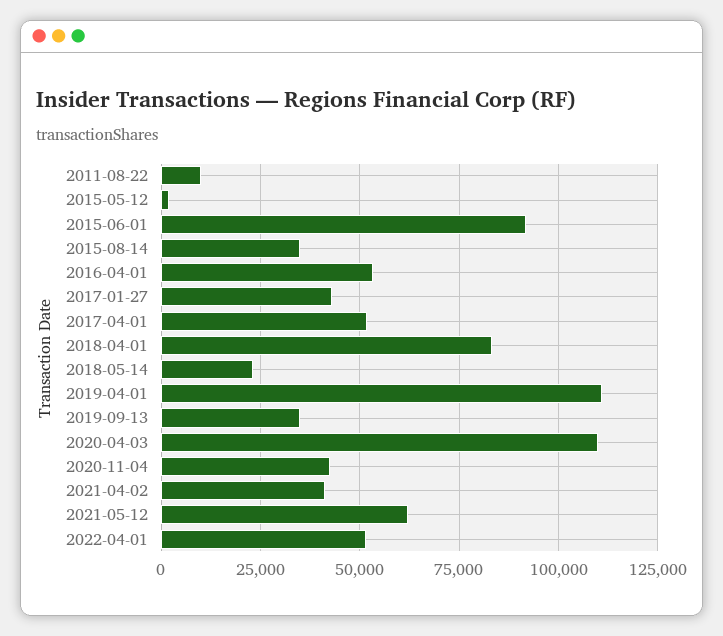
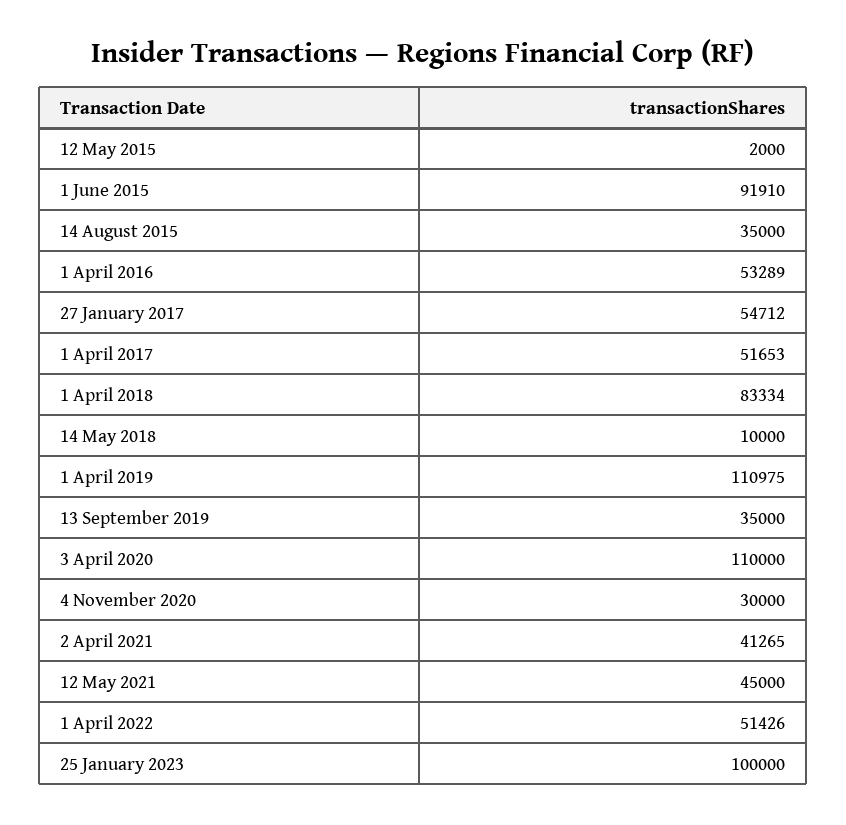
2011-08-22: 10000 -> none
2017-01-27: 42500 -> 54712
2018-05-14: 22500 -> 10000
2020-11-04: 42500 -> 30000
2021-05-12: 62500 -> 45000
25 January 2023: none -> 100000

